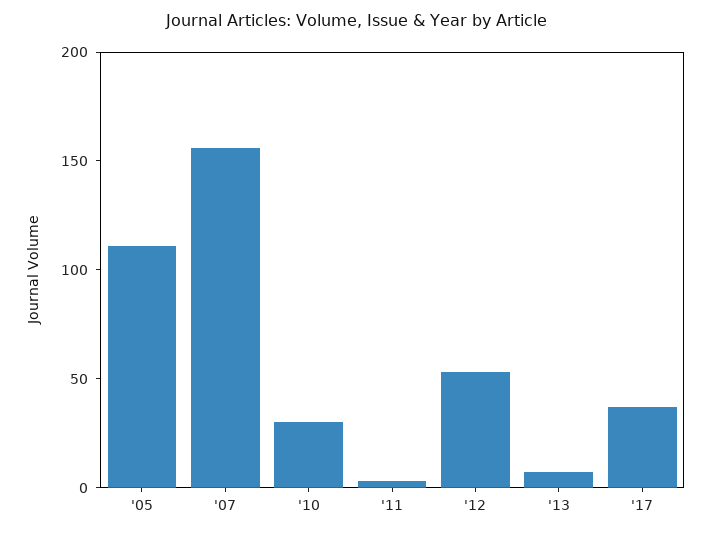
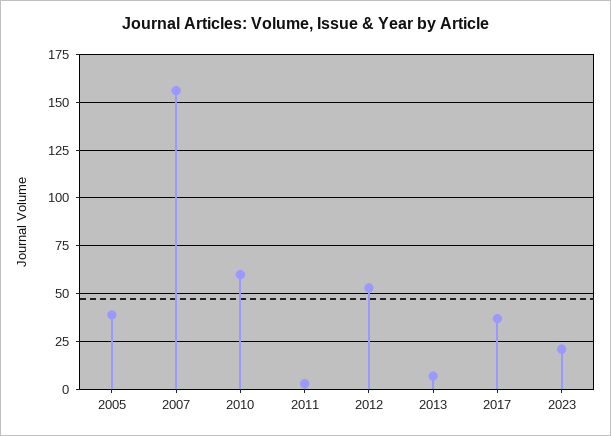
'05: 110 -> 40
'10: 30 -> 60
2023: none -> 20

